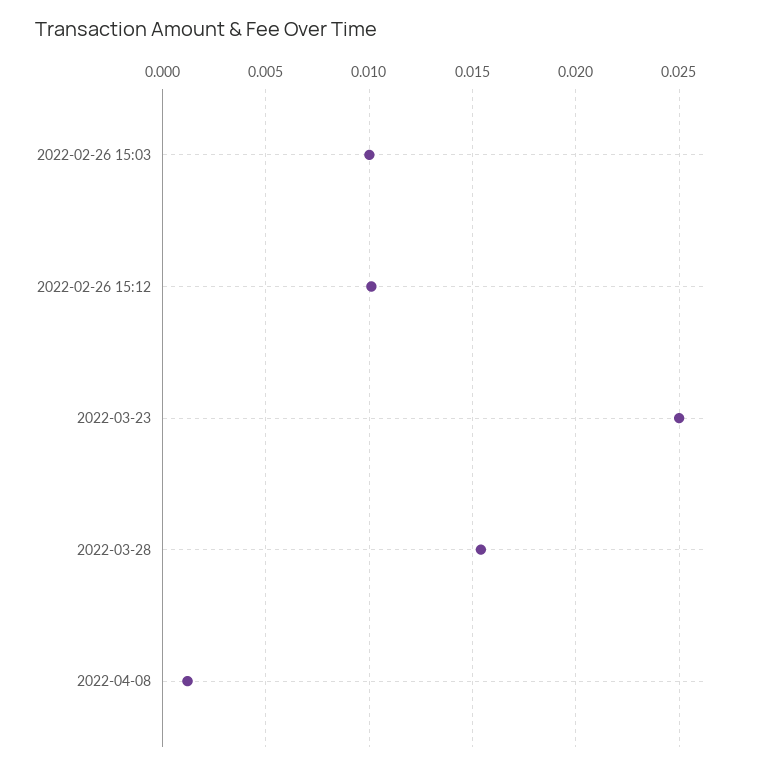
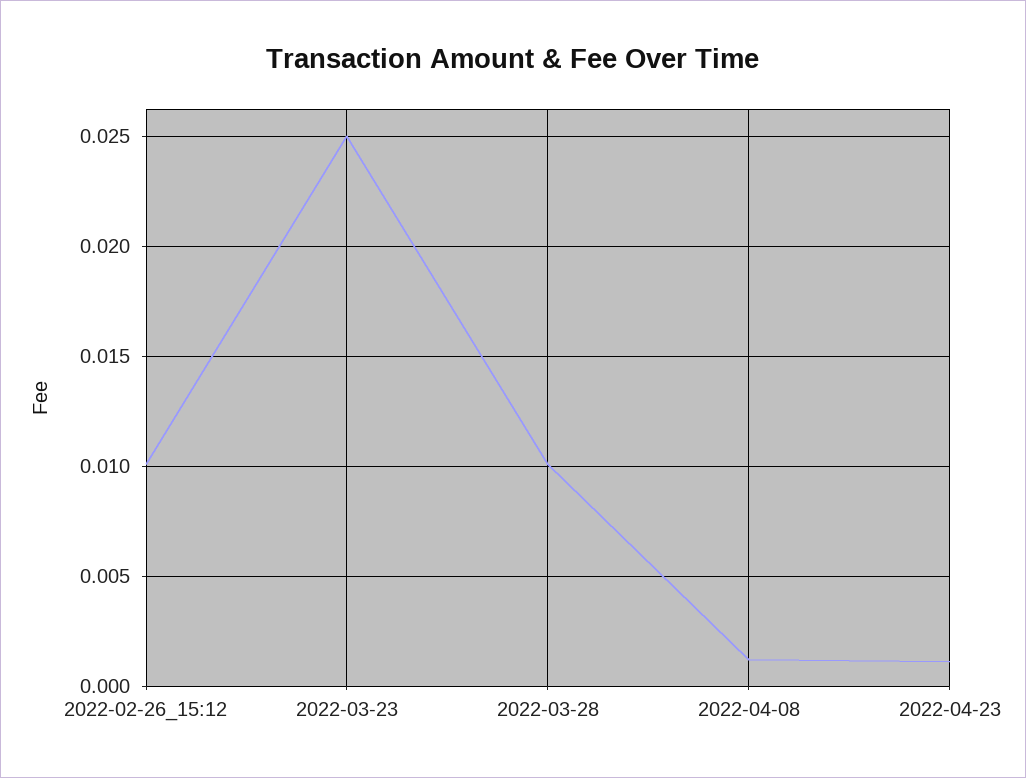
2022-02-26 15:03: 0.01 -> none
2022-03-28: 0.0155 -> 0.01
2022-04-23: none -> 0.001

